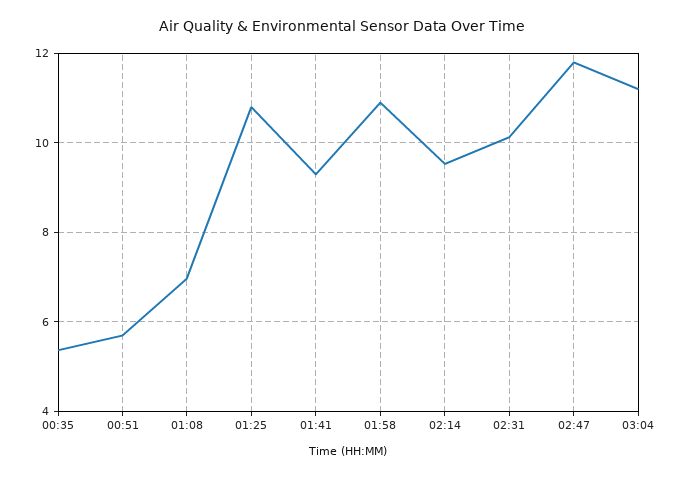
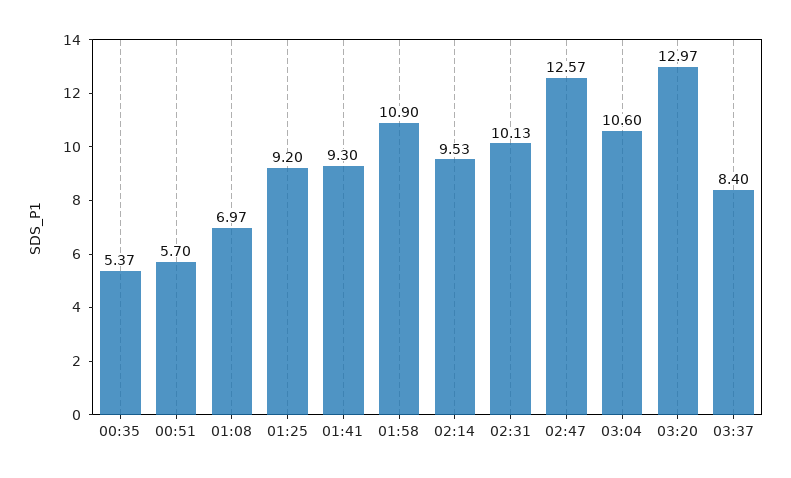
01:25: 10.8 -> 9.2
02:47: 11.8 -> 12.57
03:04: 11.2 -> 10.6
03:20: none -> 12.97
03:37: none -> 8.4

